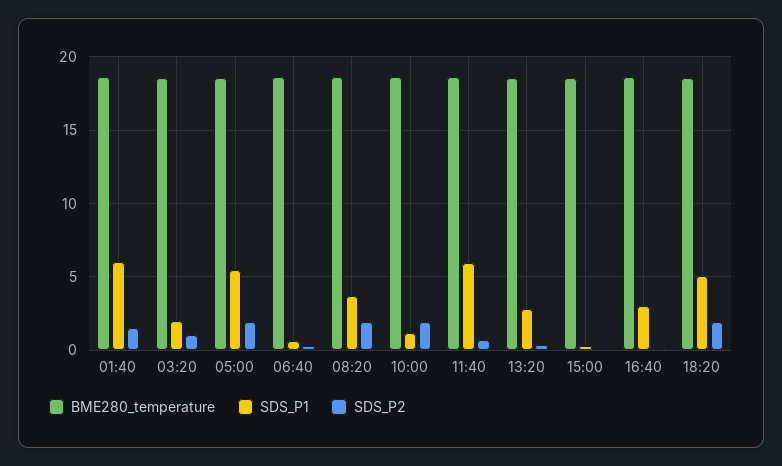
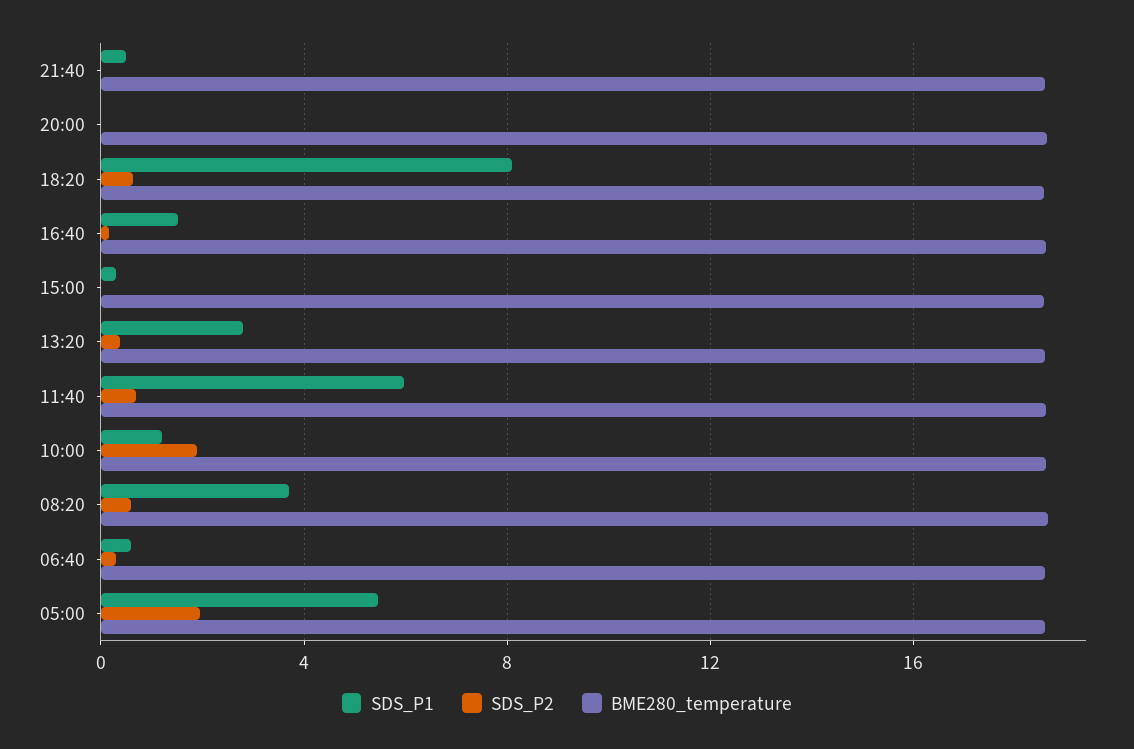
BME280_temperature, 01:40: 18.5 -> none
SDS_P1, 01:40: 6 -> none
SDS_P2, 01:40: 1.5 -> none
BME280_temperature, 03:20: 18.5 -> none
SDS_P1, 03:20: 2 -> none
SDS_P2, 03:20: 1 -> none
SDS_P2, 08:20: 2 -> 0.5
SDS_P1, 16:40: 3 -> 1.5
SDS_P1, 18:20: 5 -> 8
SDS_P2, 18:20: 2 -> 0.5
SDS_P1, 21:40: none -> 0.5
SDS_P2, 21:40: none -> 0
BME280_temperature, 21:40: none -> 18.5
SDS_P1, 20:00: none -> 0
SDS_P2, 20:00: none -> 0
BME280_temperature, 20:00: none -> 18.5

